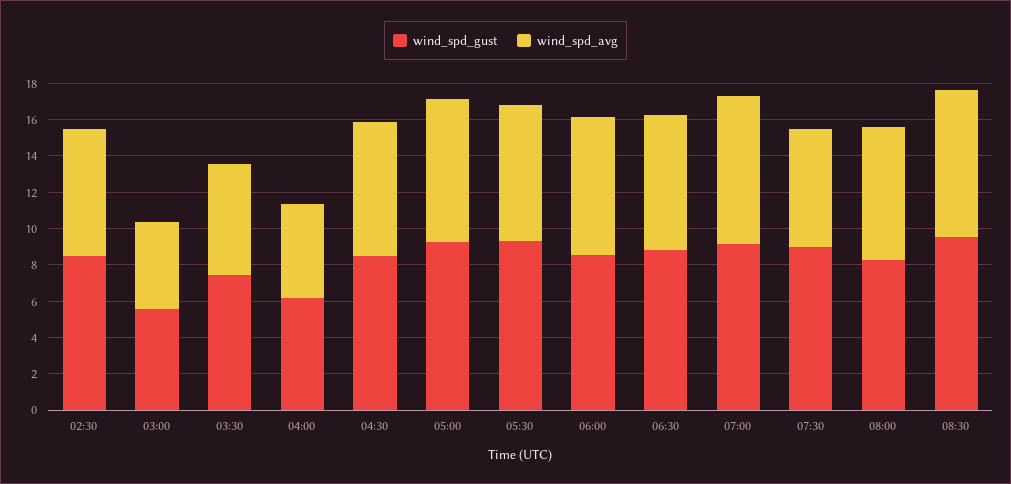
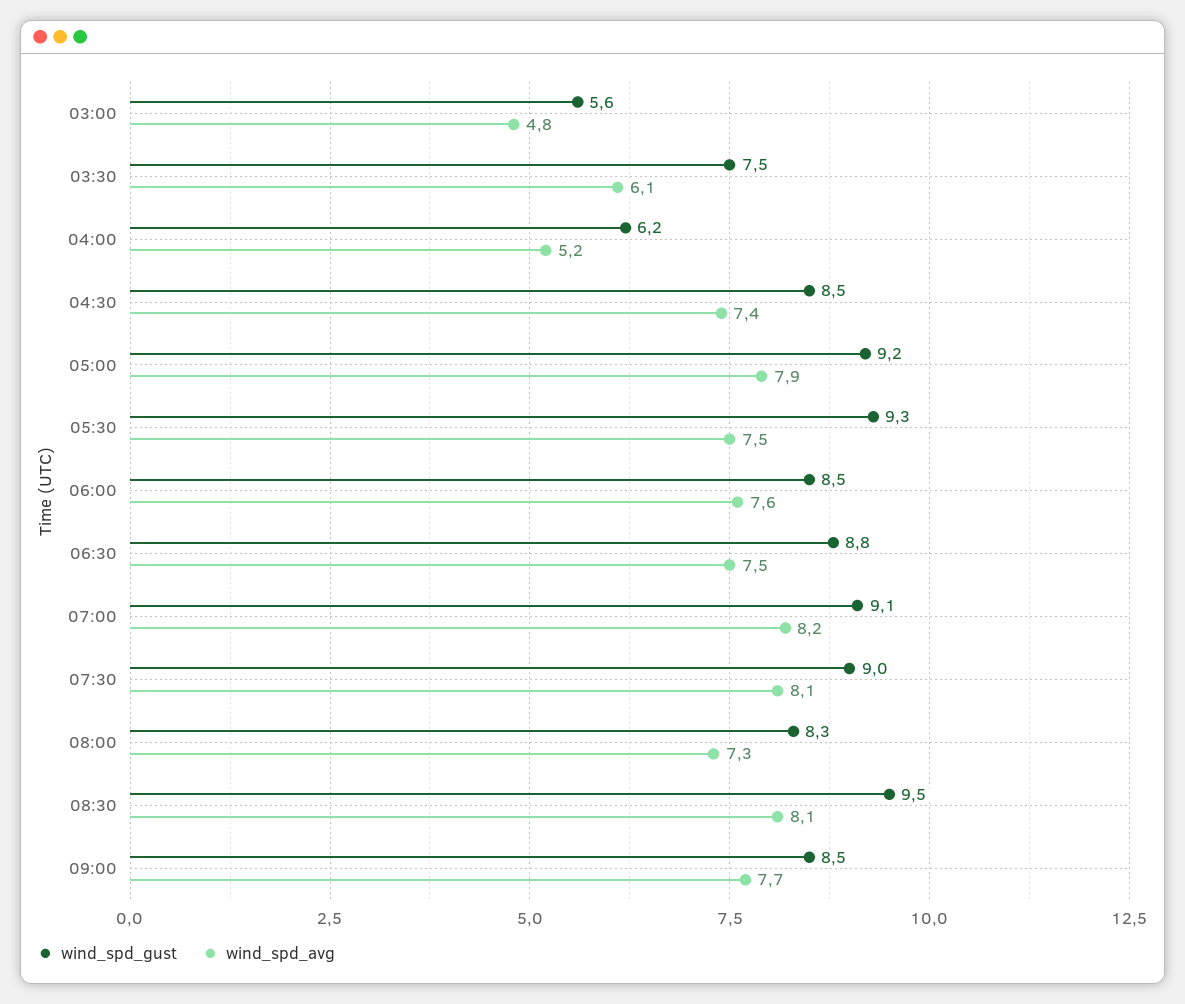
wind_spd_gust, 02:30: 8.5 -> none
wind_spd_avg, 02:30: 7 -> none
wind_spd_avg, 07:30: 6.5 -> 8.1
wind_spd_gust, 09:00: none -> 8.5
wind_spd_avg, 09:00: none -> 7.7

